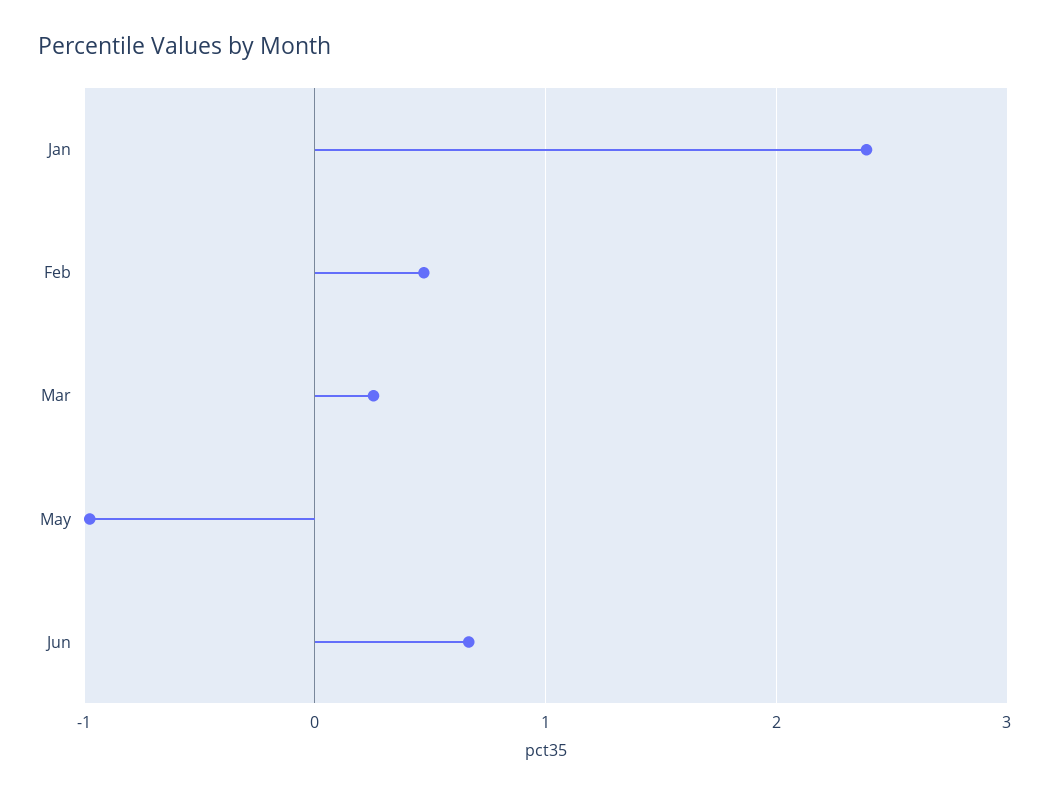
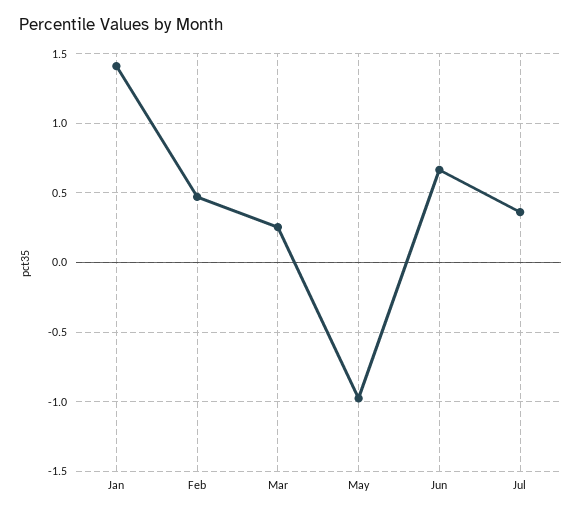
Jan: 2.4 -> 1.4
Jul: none -> 0.35

